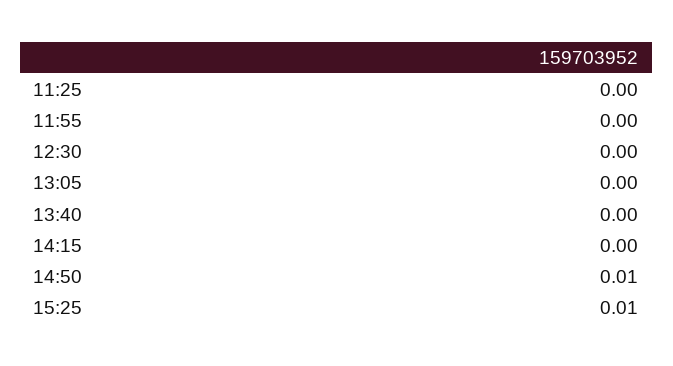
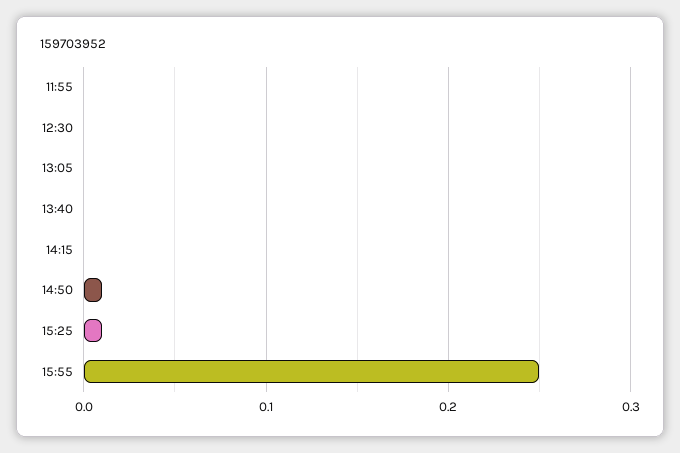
11:25: 0 -> none
15:55: none -> 0.25

